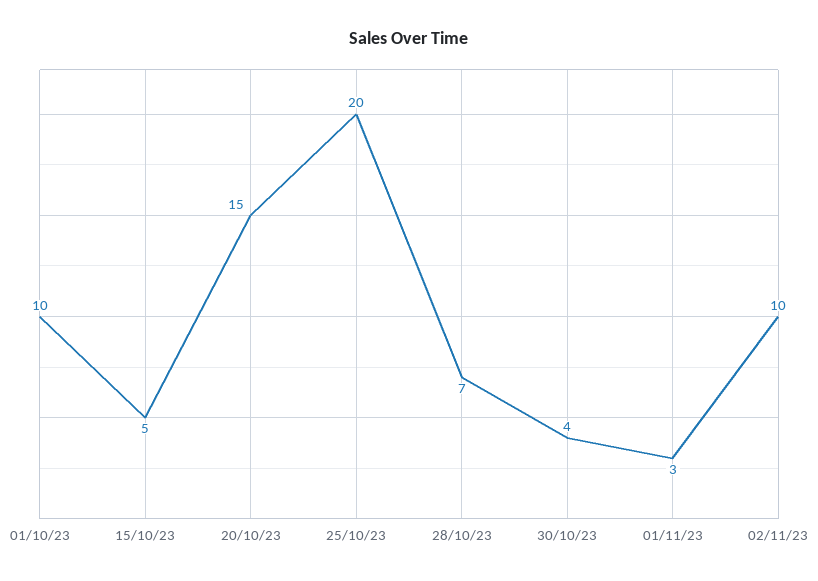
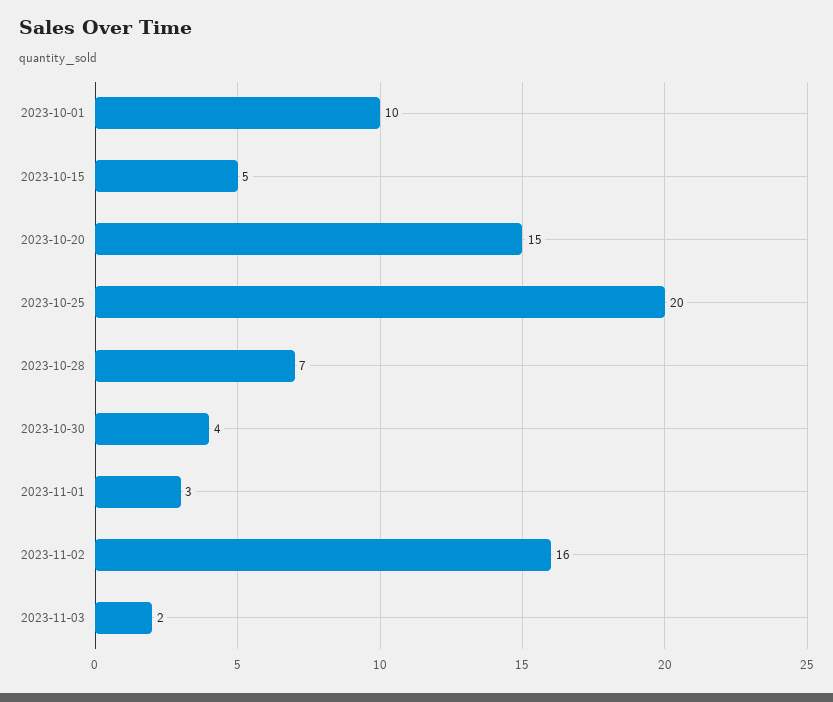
02/11/23: 10 -> 16
2023-11-03: none -> 2

